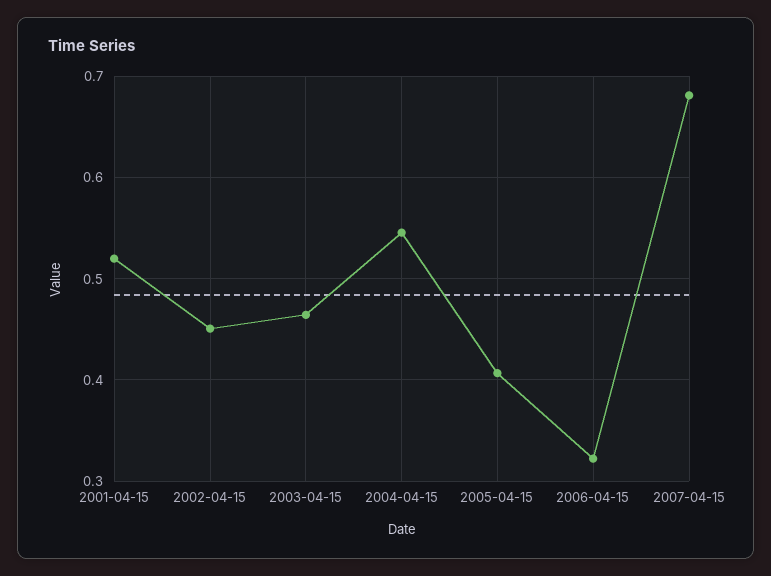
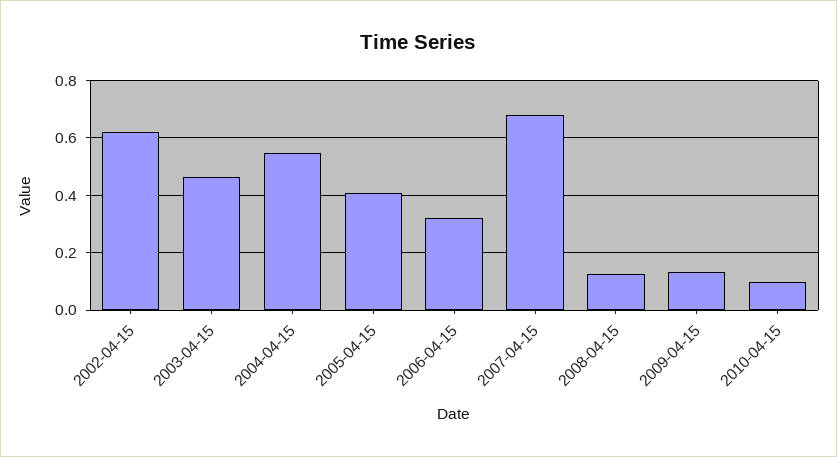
2001-04-15: 0.52 -> none
2002-04-15: 0.45 -> 0.625
2008-04-15: none -> 0.125
2009-04-15: none -> 0.125
2010-04-15: none -> 0.1

